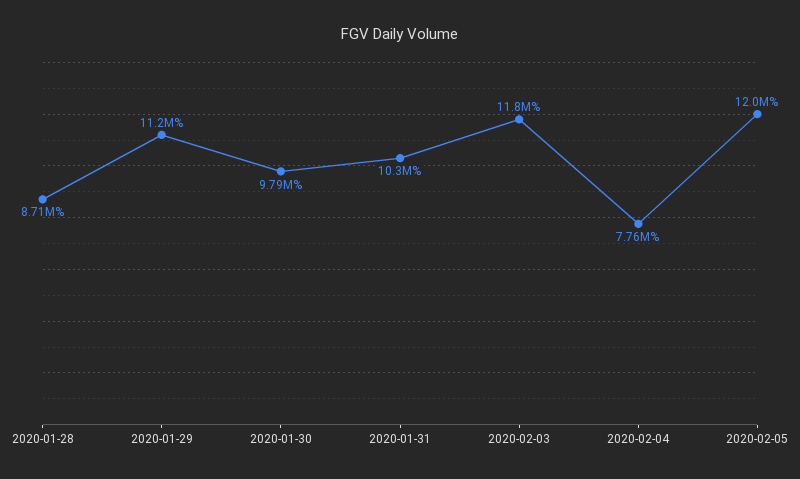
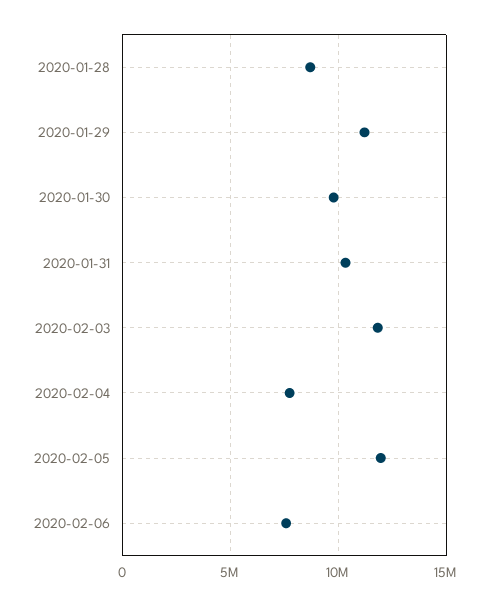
2020-02-06: none -> 7500000

